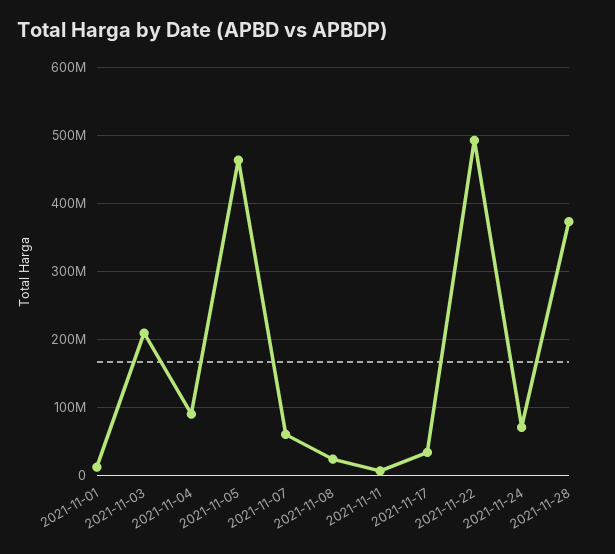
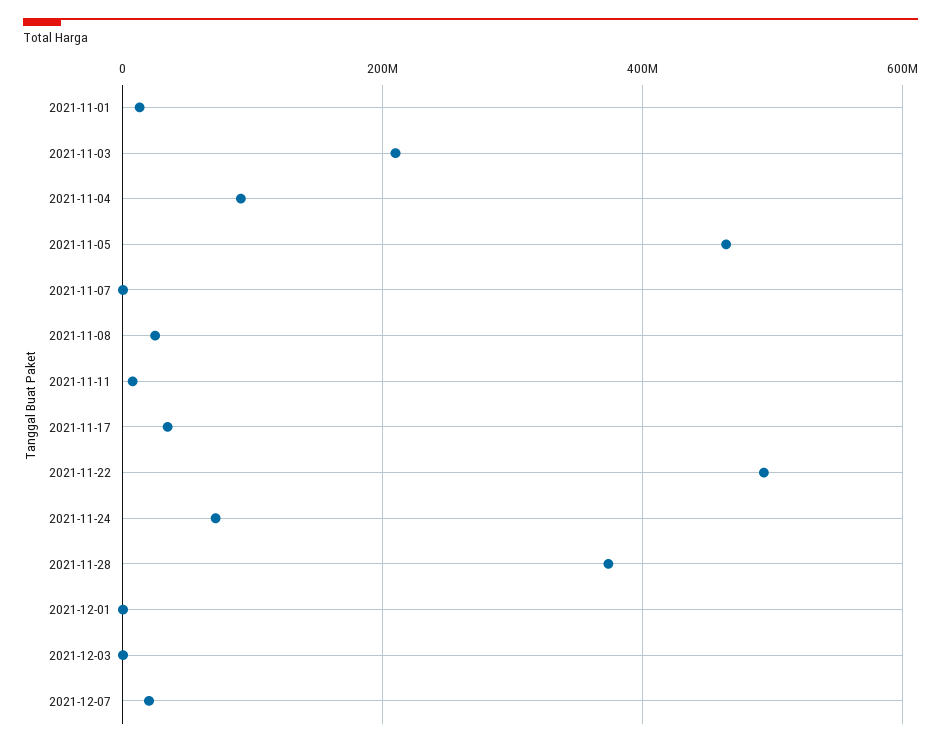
2021-11-07: 60000000 -> 0
2021-12-01: none -> 0
2021-12-03: none -> 0
2021-12-07: none -> 20000000

